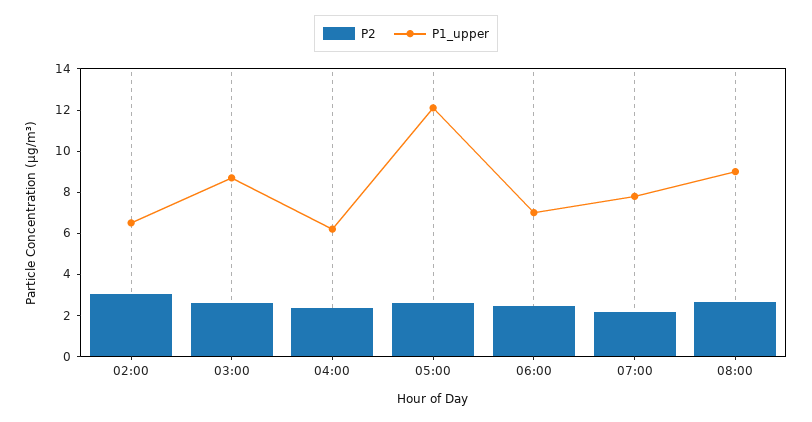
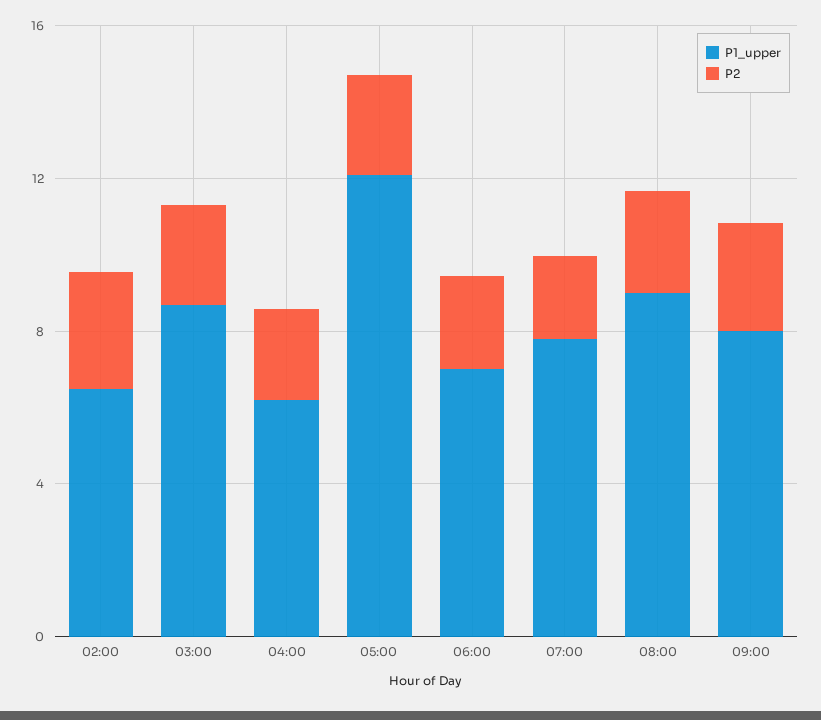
P1_upper, 09:00: none -> 8
P2, 09:00: none -> 3

